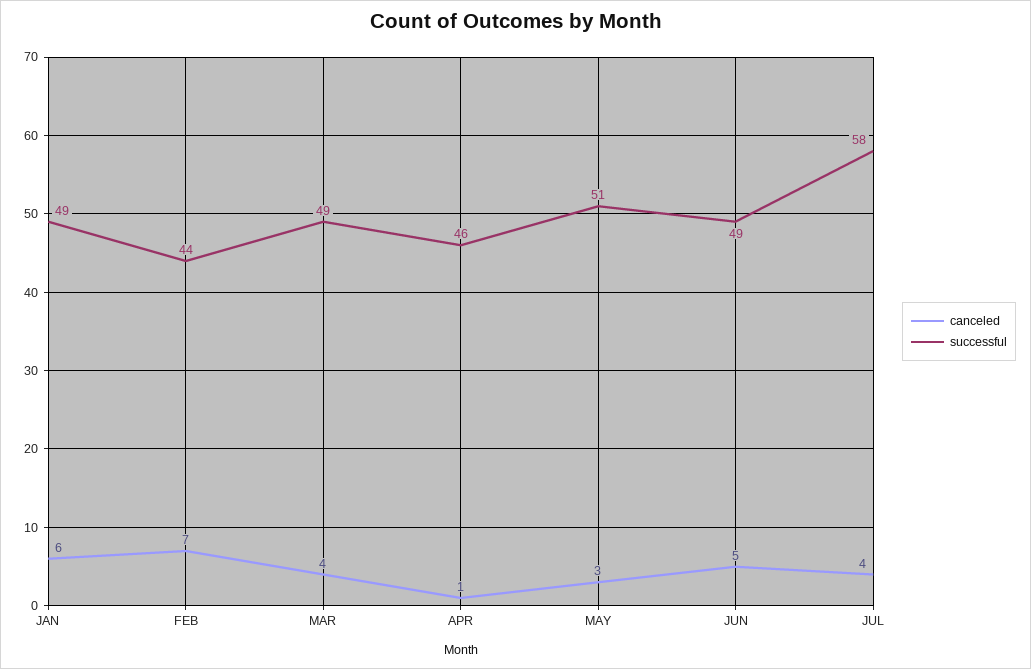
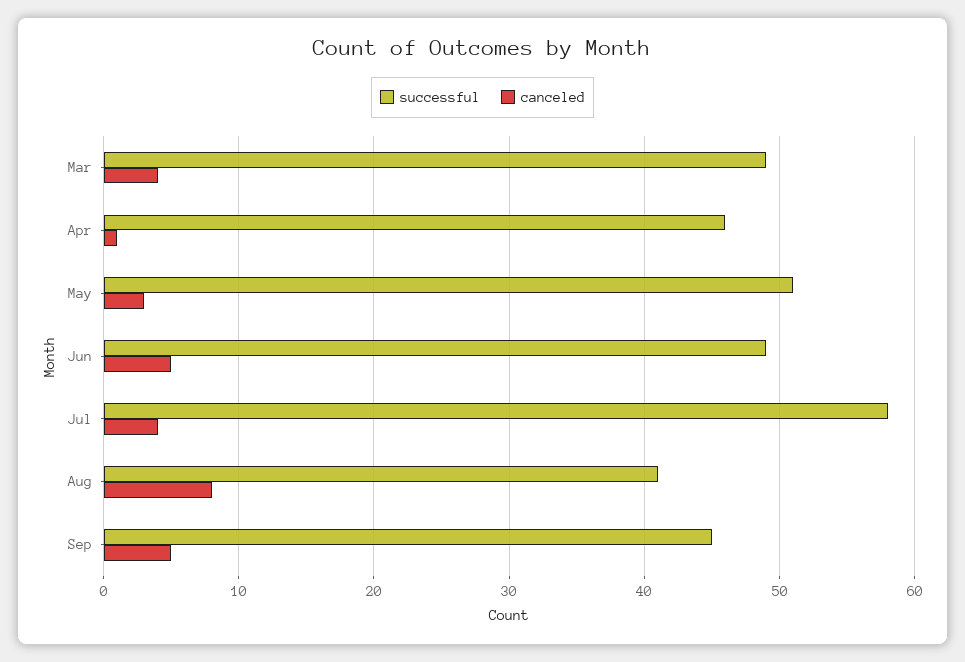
canceled, JAN: 6 -> none
successful, JAN: 49 -> none
canceled, FEB: 7 -> none
successful, FEB: 44 -> none
successful, Aug: none -> 41
canceled, Aug: none -> 8
successful, Sep: none -> 45
canceled, Sep: none -> 5

